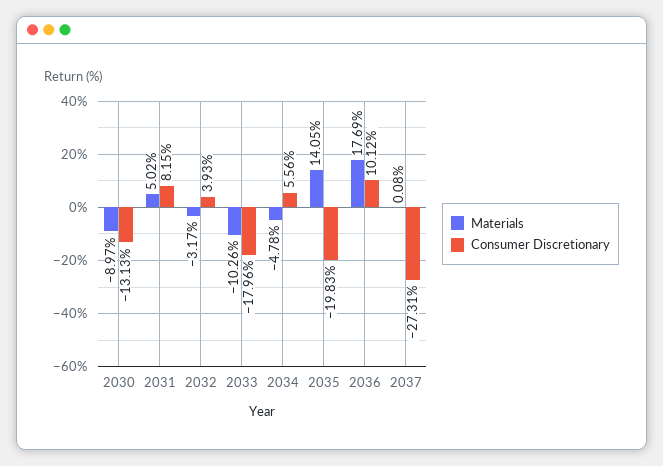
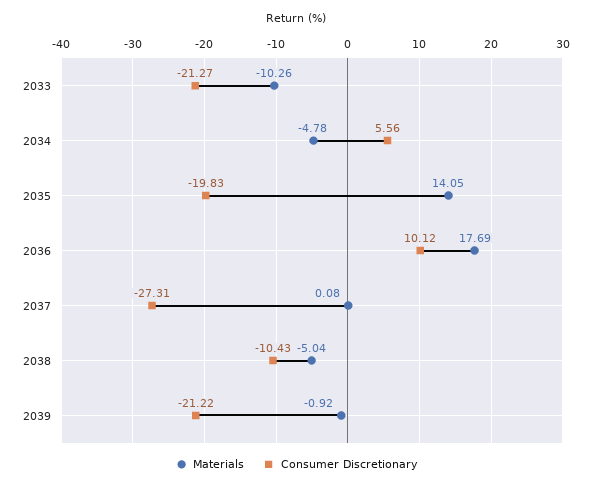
Materials, 2030: -8.97 -> none
Consumer Discretionary, 2030: -13.13 -> none
Materials, 2031: 5.02 -> none
Consumer Discretionary, 2031: 8.15 -> none
Materials, 2032: -3.17 -> none
Consumer Discretionary, 2032: 3.93 -> none
Consumer Discretionary, 2033: -17.96 -> -21.27
Materials, 2038: none -> -5.04
Consumer Discretionary, 2038: none -> -10.43
Materials, 2039: none -> -0.92
Consumer Discretionary, 2039: none -> -21.22

